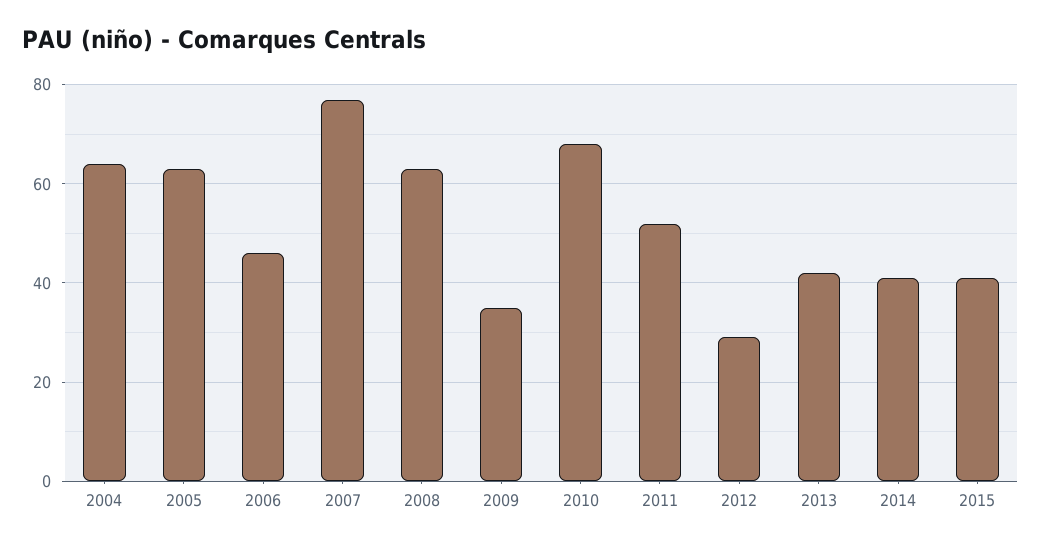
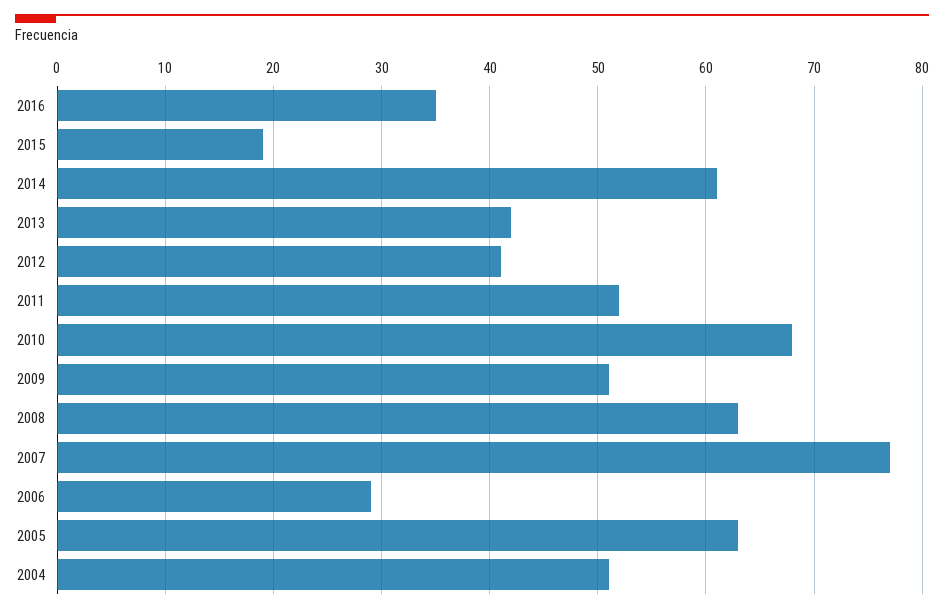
2004: 65 -> 51
2006: 45 -> 29
2009: 35 -> 51
2012: 30 -> 41
2014: 40 -> 61
2015: 40 -> 19
2016: none -> 35

